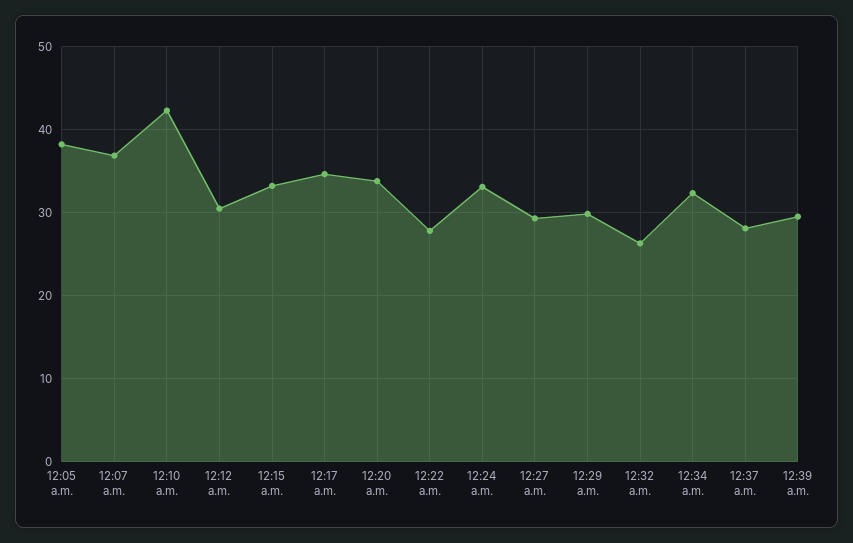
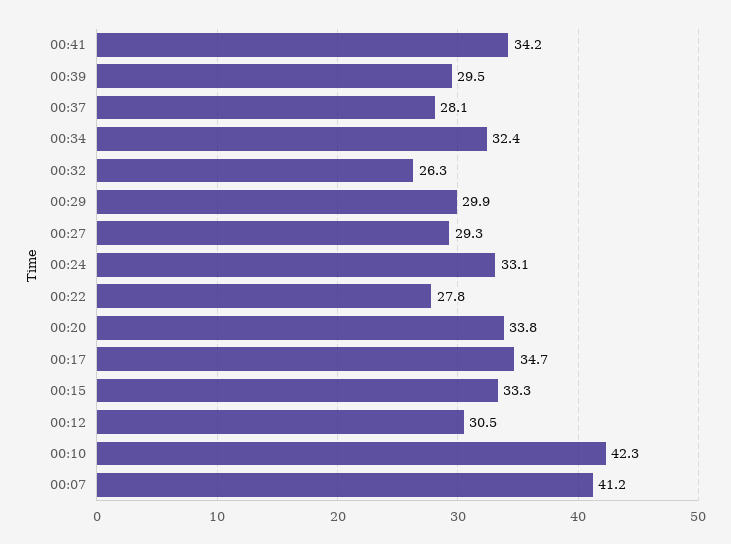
12:05 a.m.: 38 -> none
12:07 a.m.: 37 -> 41.2
00:41: none -> 34.2

